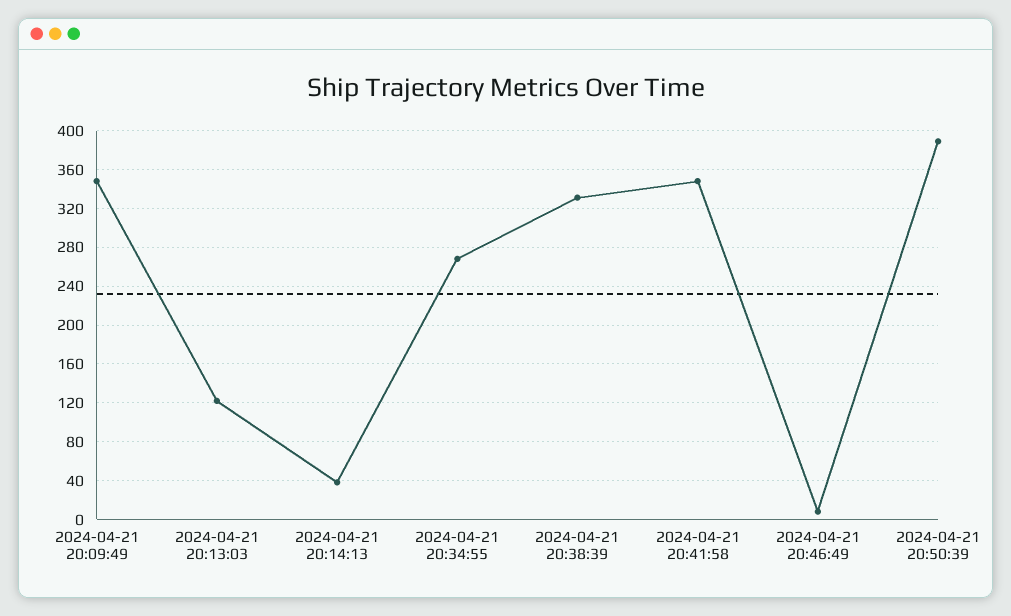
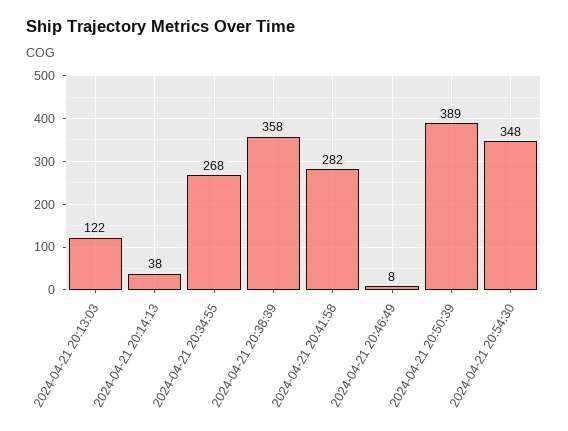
2024-04-21 20:09:49: 350 -> none
2024-04-21 20:38:39: 330 -> 358
2024-04-21 20:41:58: 350 -> 282
2024-04-21 20:54:30: none -> 348

